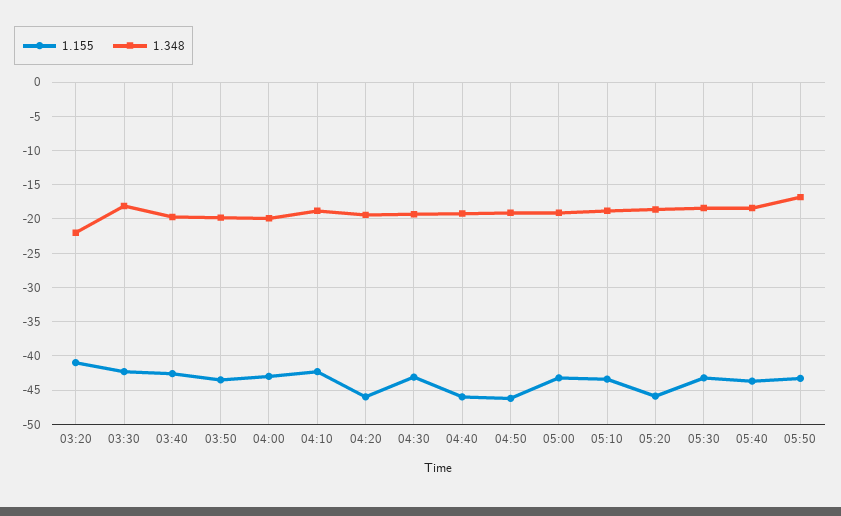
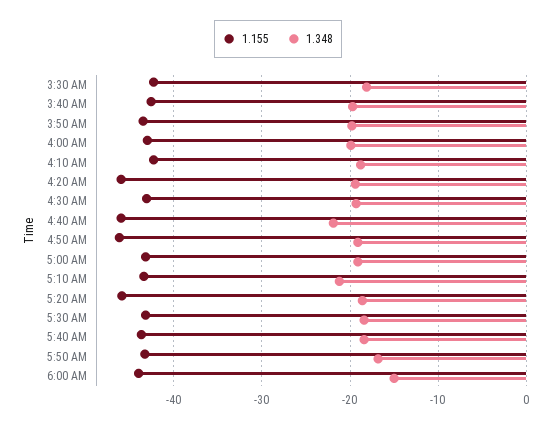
1.155, 03:20: -41 -> none
1.348, 03:20: -22 -> none
1.348, 04:40: -19 -> -22
1.348, 05:10: -19 -> -21
1.155, 6:00 AM: none -> -44
1.348, 6:00 AM: none -> -15

